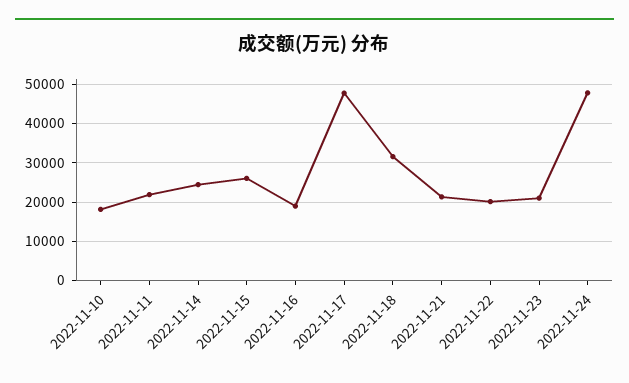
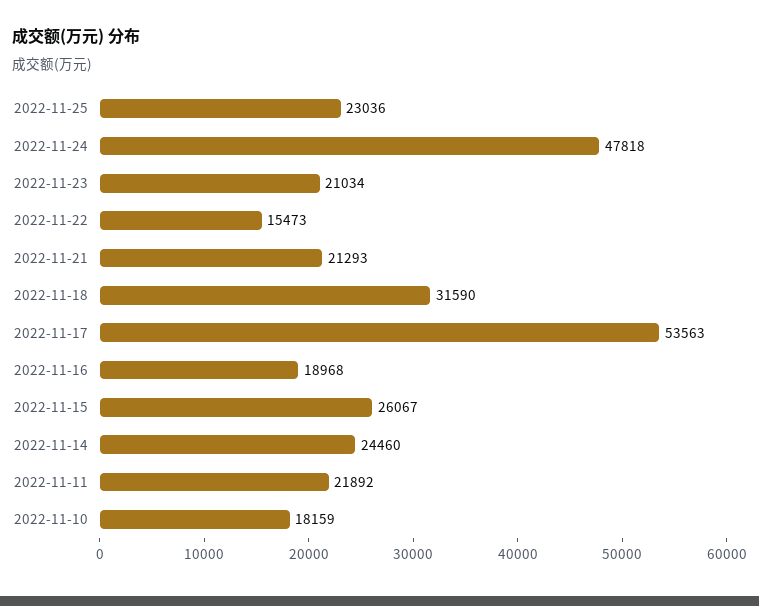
2022-11-17: 48000 -> 53563
2022-11-22: 20000 -> 15473
2022-11-25: none -> 23036

